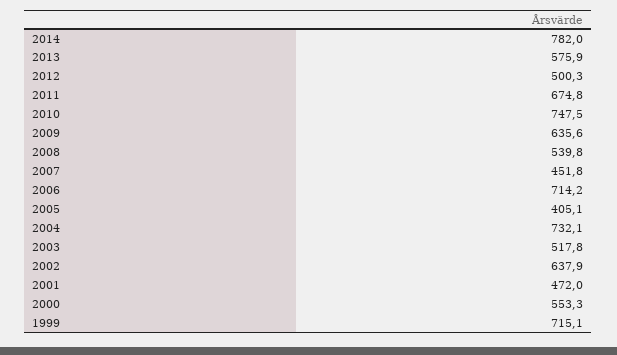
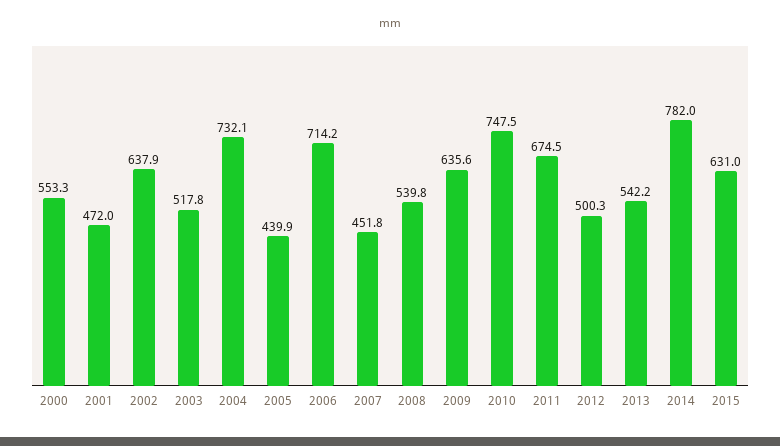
2013: 575.9 -> 542.2
2011: 674.8 -> 674.5
2005: 405.1 -> 439.9
1999: 715.1 -> none
2015: none -> 631

